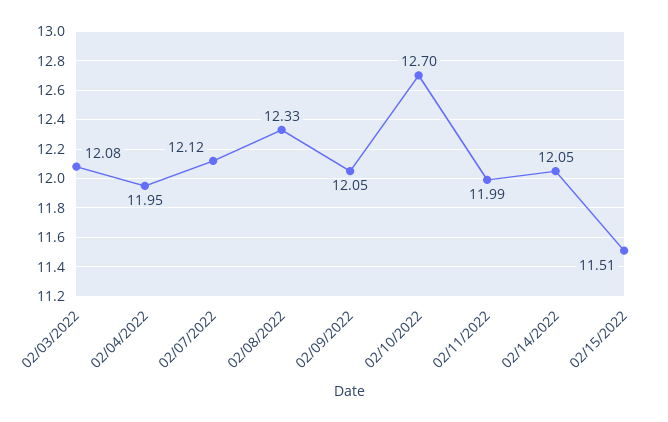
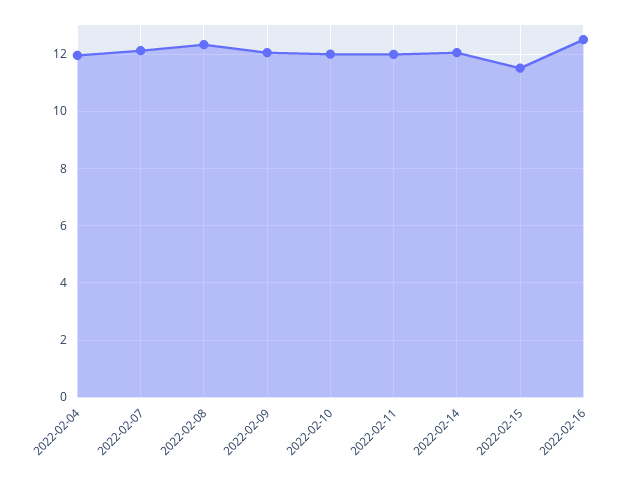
02/03/2022: 12.08 -> none
02/10/2022: 12.7 -> 12
2022-02-16: none -> 12.5

